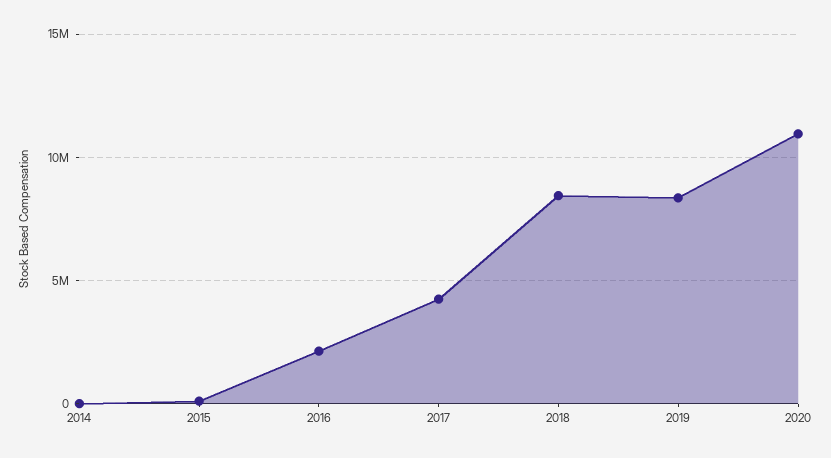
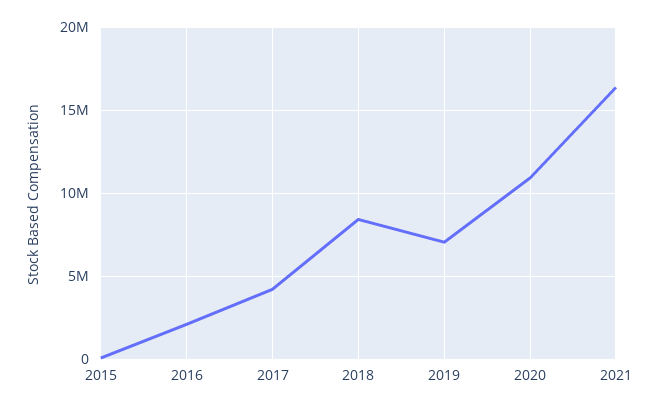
2014: 0 -> none
2019: 8500000 -> 7000000
2021: none -> 16500000

